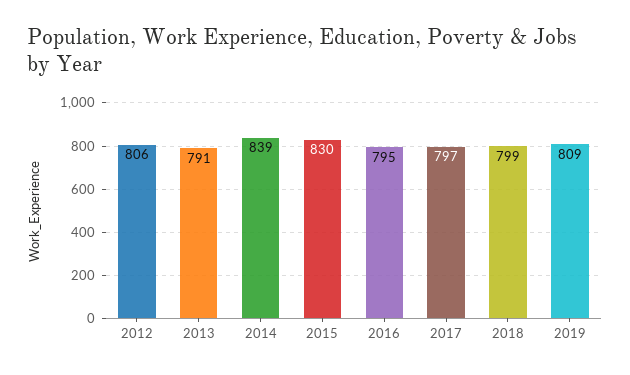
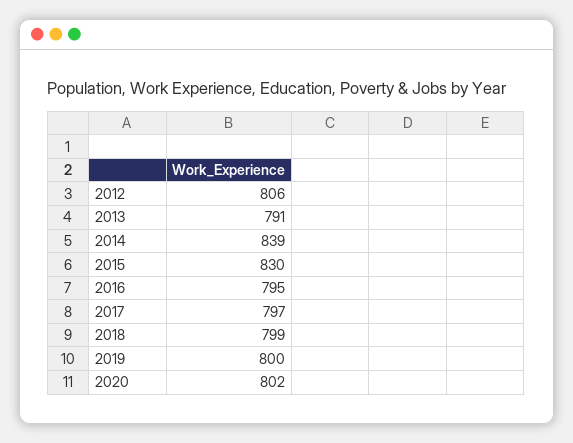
2019: 809 -> 800
2020: none -> 802

